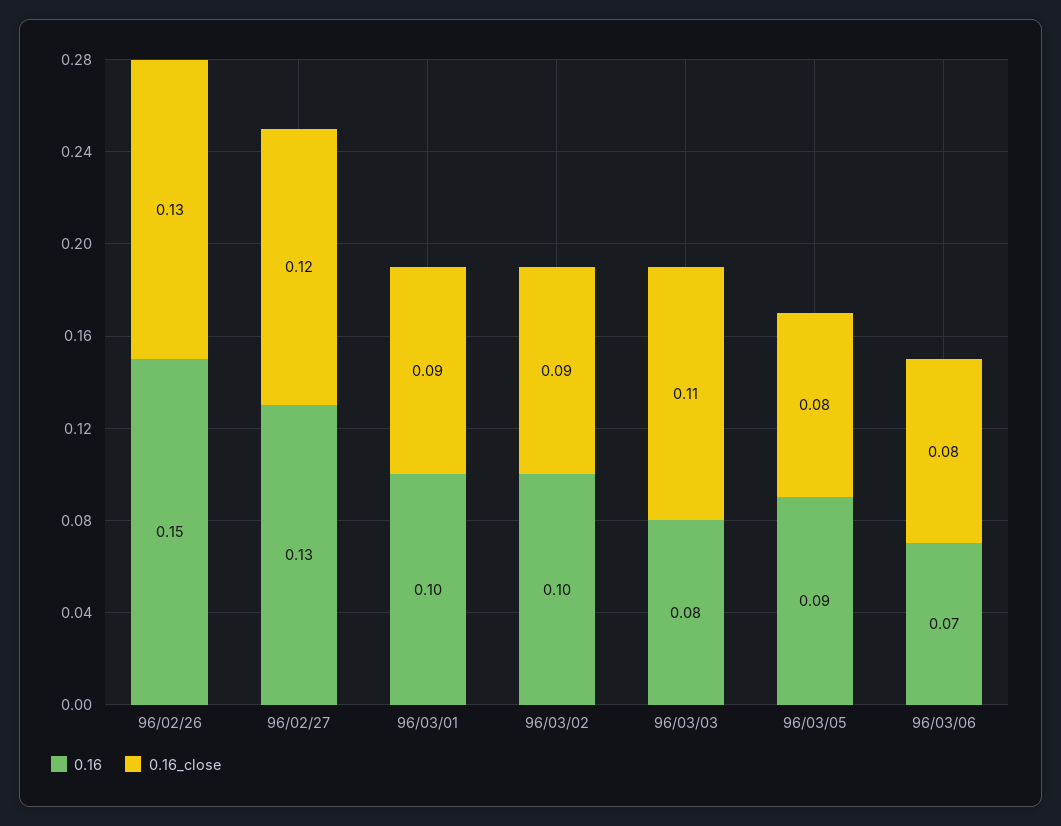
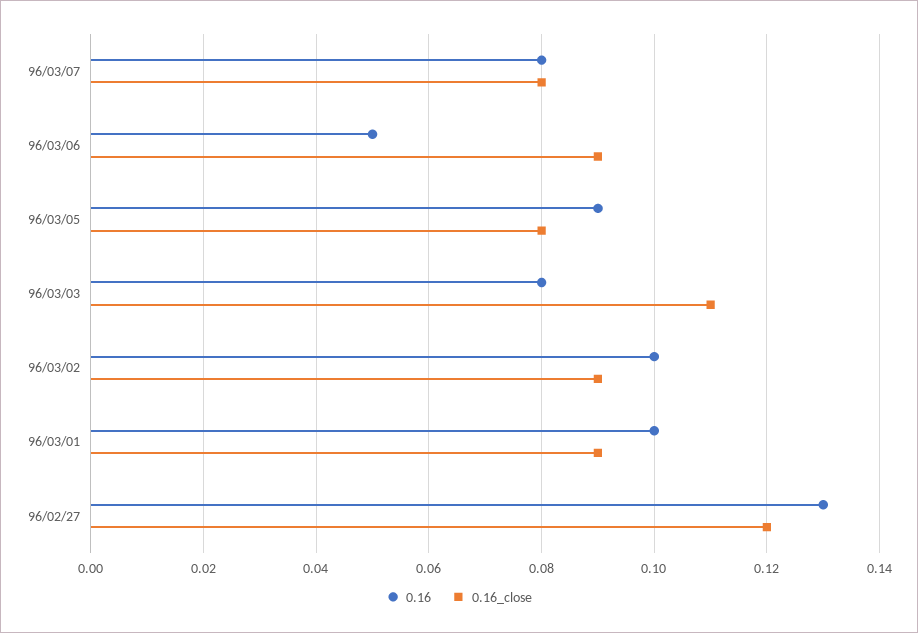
0.16, 96/02/26: 0.15 -> none
0.16_close, 96/02/26: 0.13 -> none
0.16, 96/03/06: 0.07 -> 0.05
0.16_close, 96/03/06: 0.08 -> 0.09
0.16, 96/03/07: none -> 0.08
0.16_close, 96/03/07: none -> 0.08

